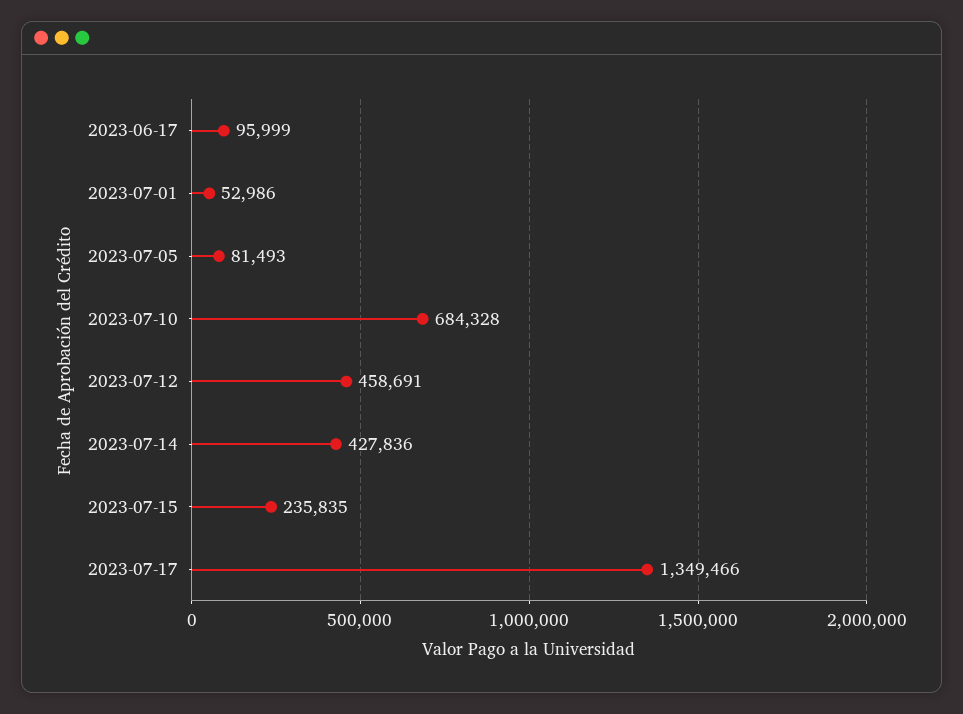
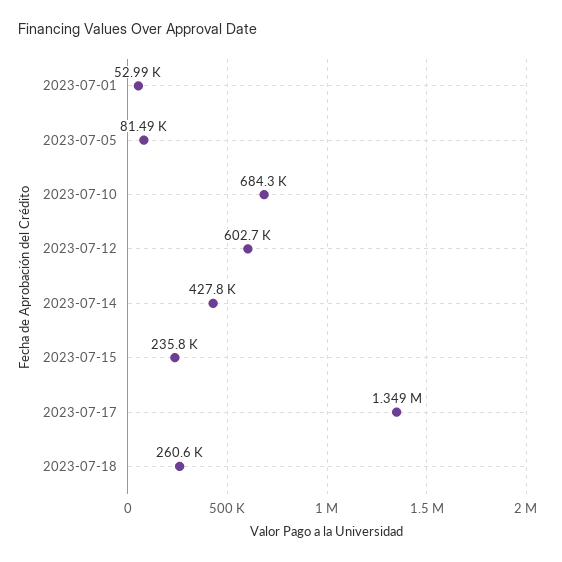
2023-06-17: 95999 -> none
2023-07-12: 458691 -> 602700
2023-07-18: none -> 260600

